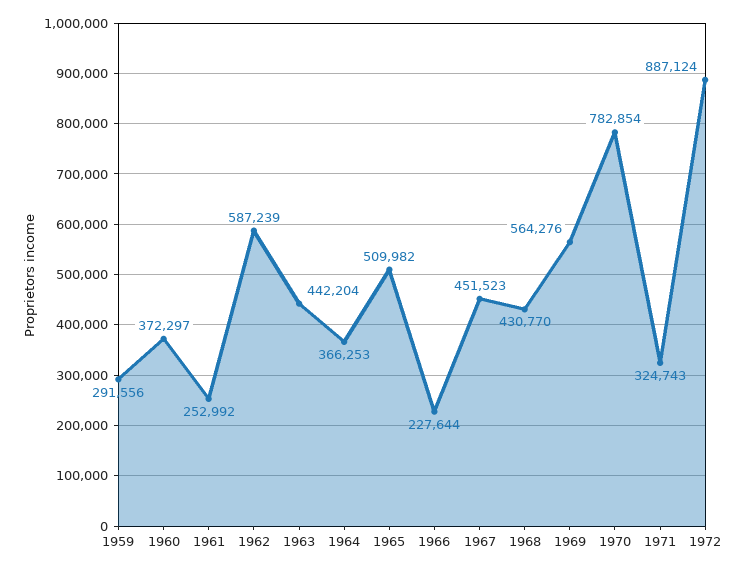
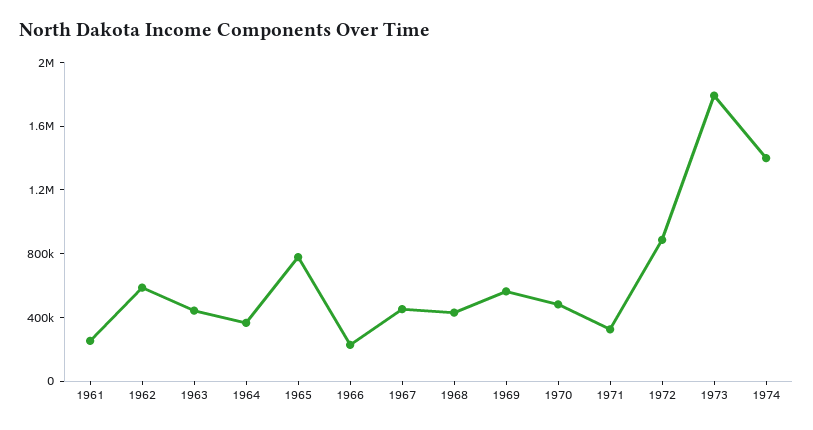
1959: 291556 -> none
1960: 372297 -> none
1965: 509982 -> 800000
1970: 782854 -> 500000
1973: none -> 1800000
1974: none -> 1400000

